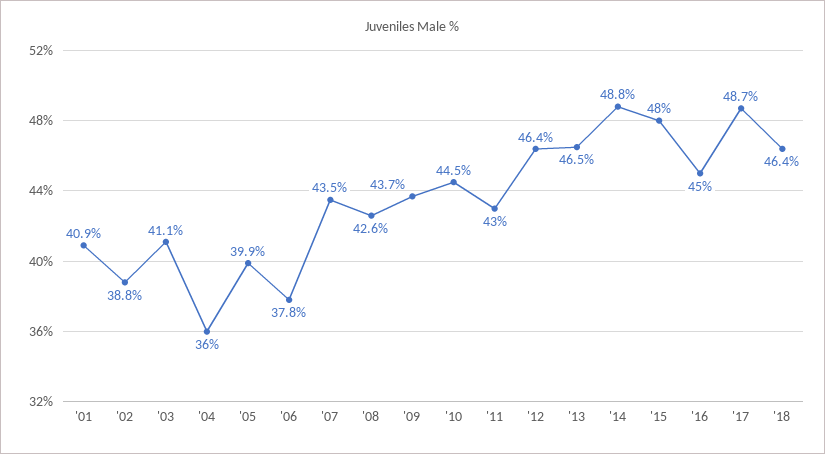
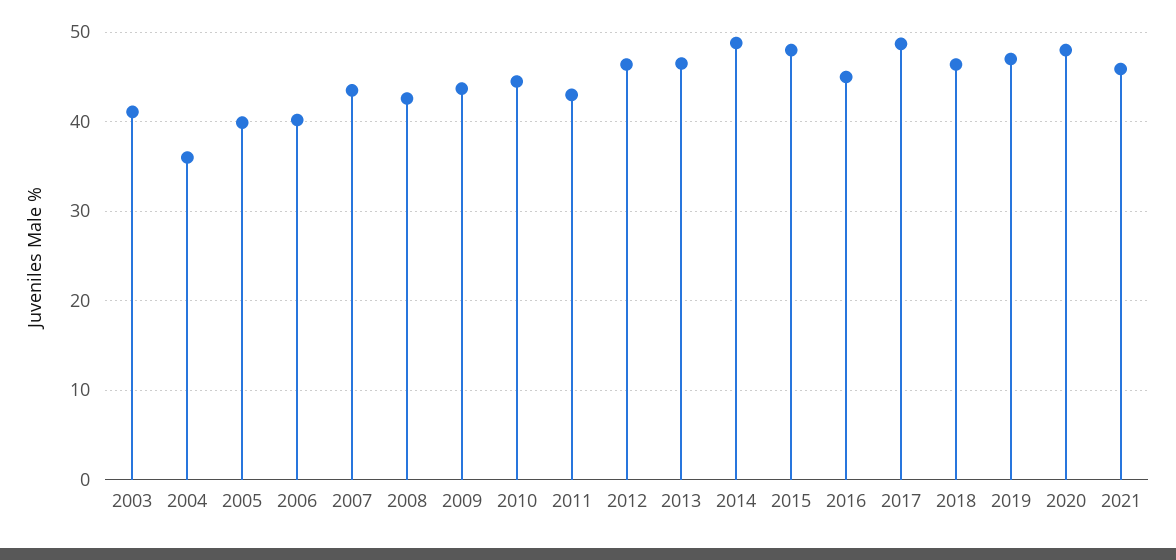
'01: 40.9 -> none
'02: 38.8 -> none
'06: 37.8 -> 40
2019: none -> 47
2020: none -> 48
2021: none -> 46

